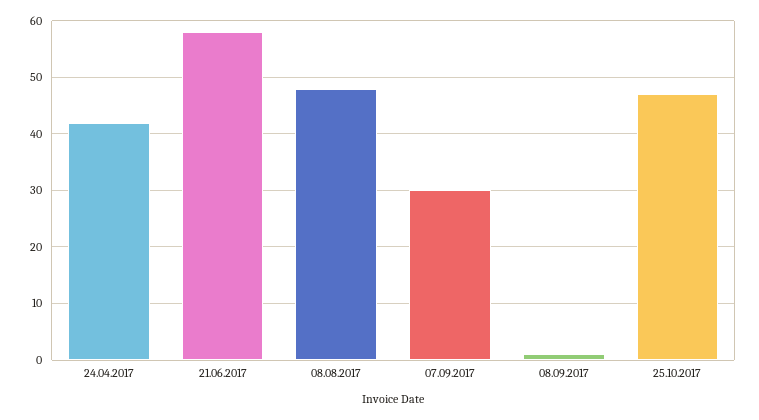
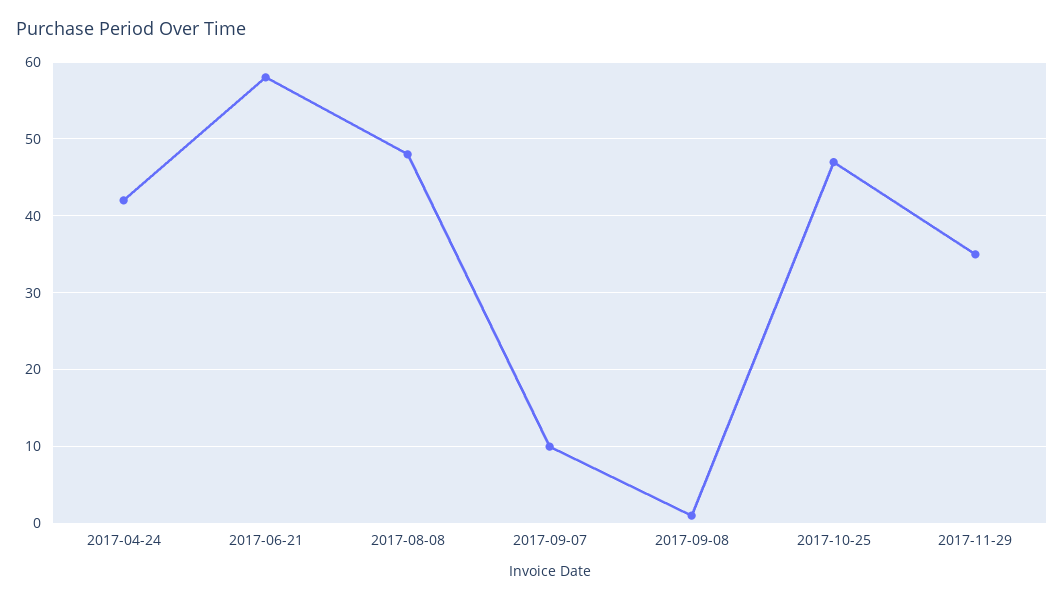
07.09.2017: 30 -> 10
2017-11-29: none -> 35

